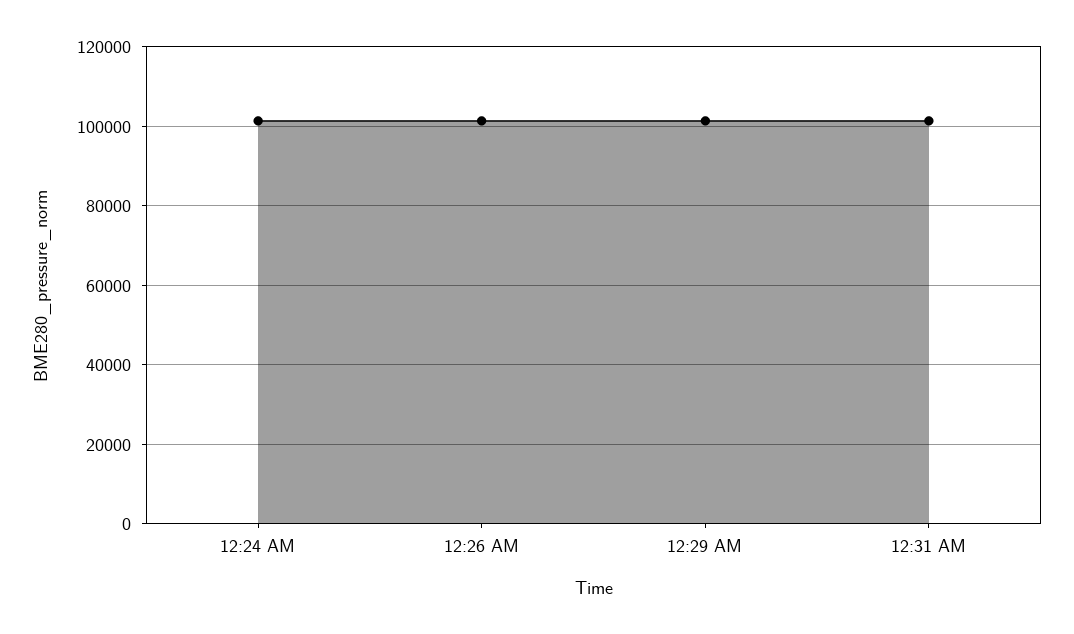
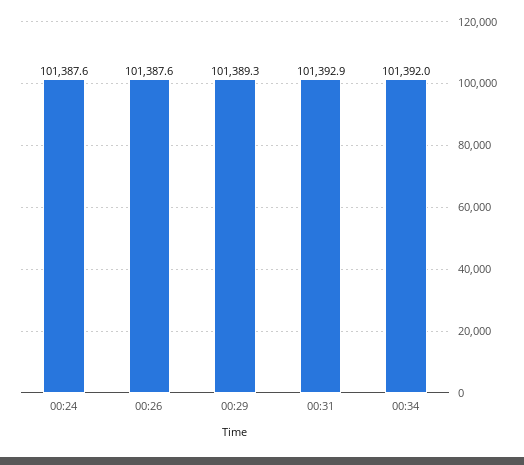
00:34: none -> 101392

